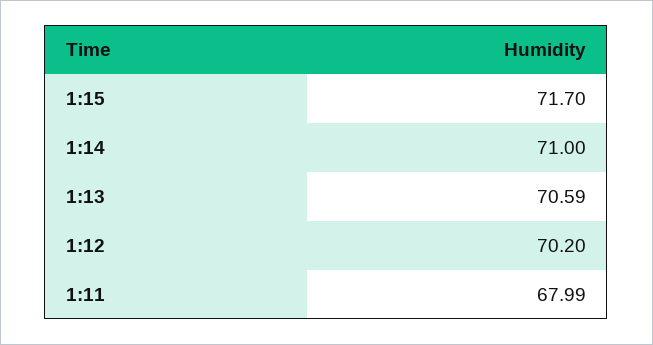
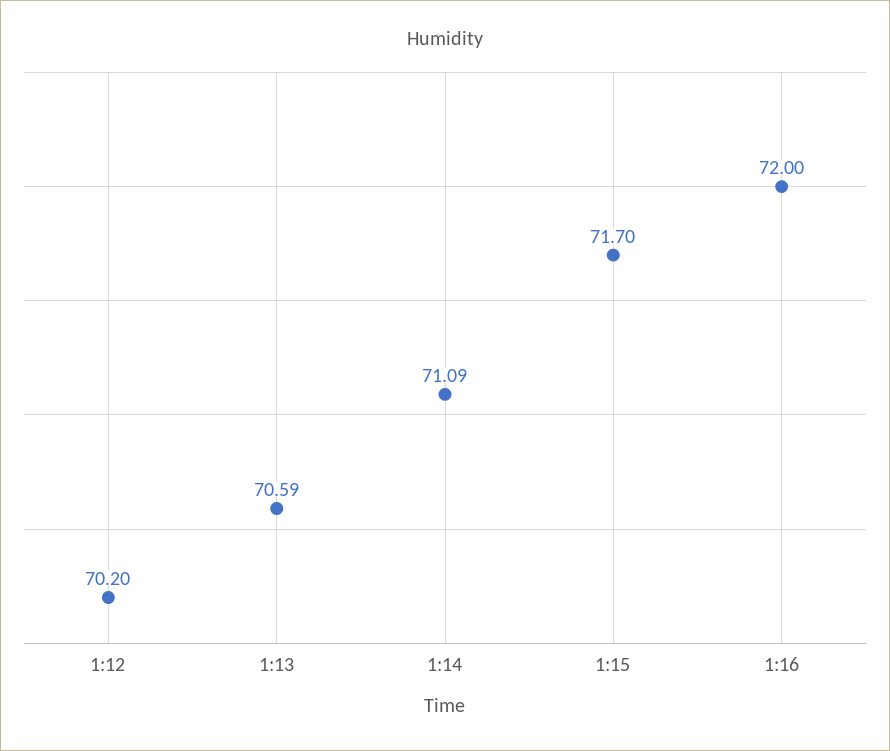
1:14: 71 -> 71.09
1:11: 67.99 -> none
1:16: none -> 72

